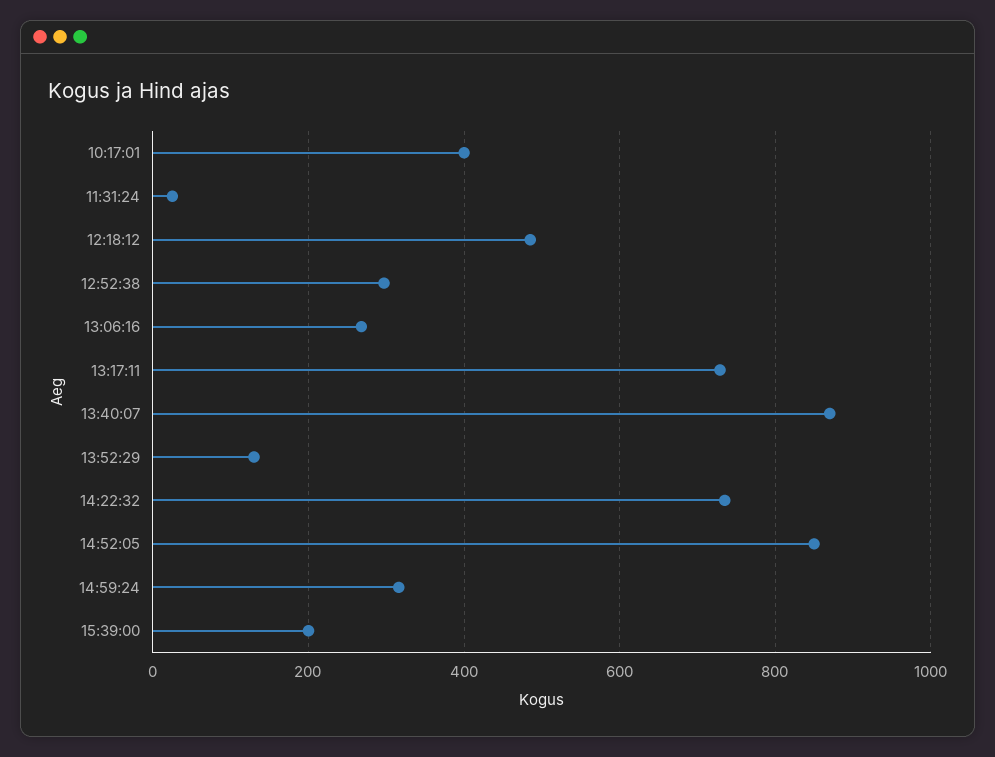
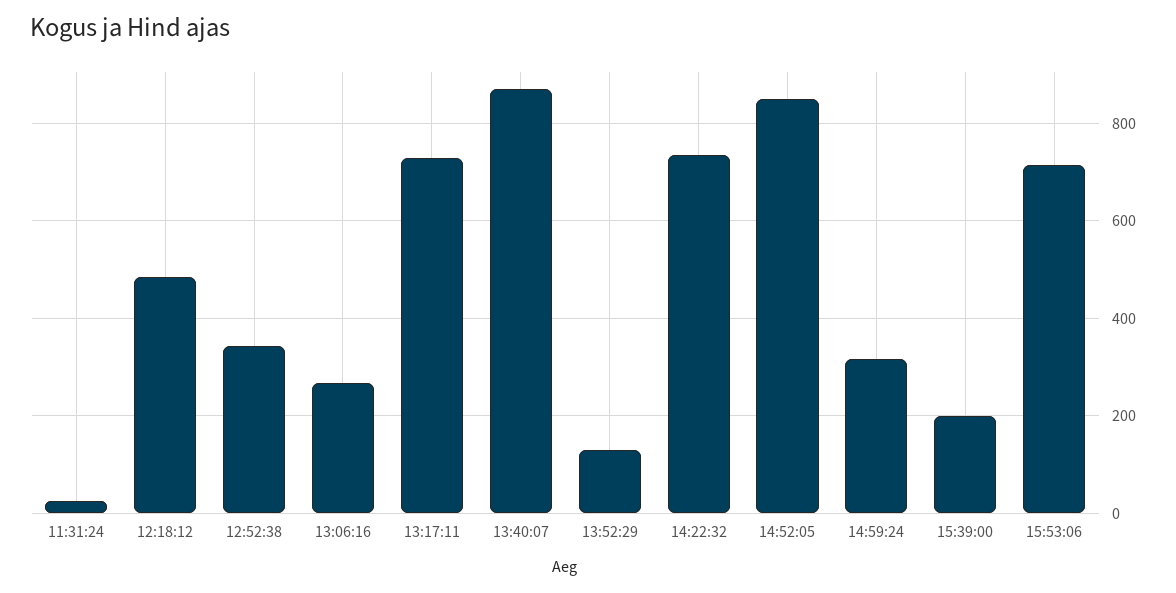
10:17:01: 400 -> none
12:52:38: 300 -> 340
15:53:06: none -> 720

